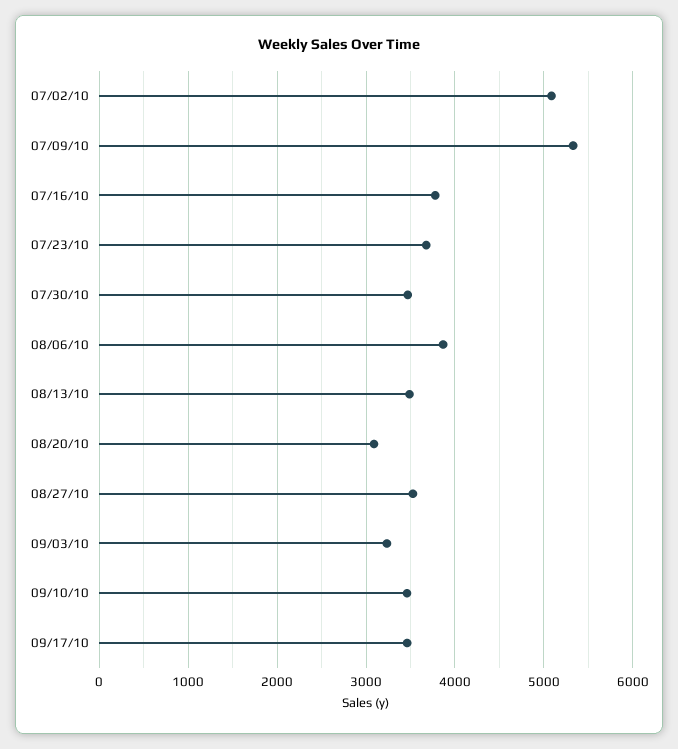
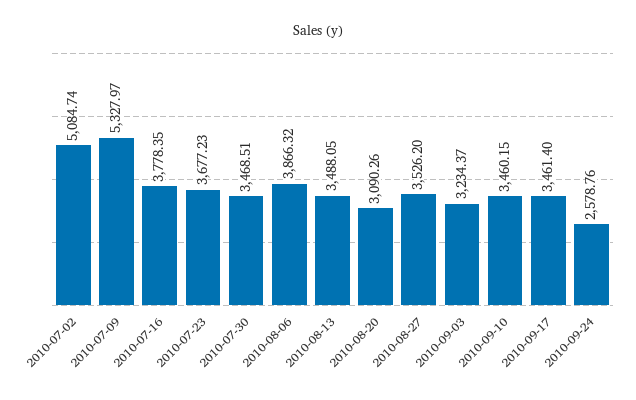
2010-09-24: none -> 2578.76

